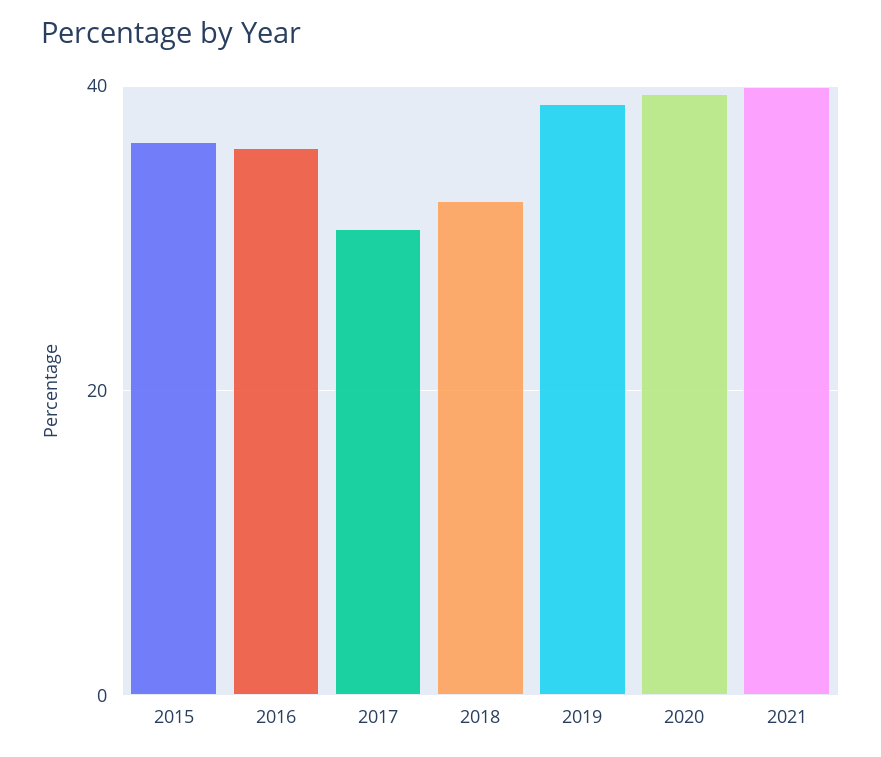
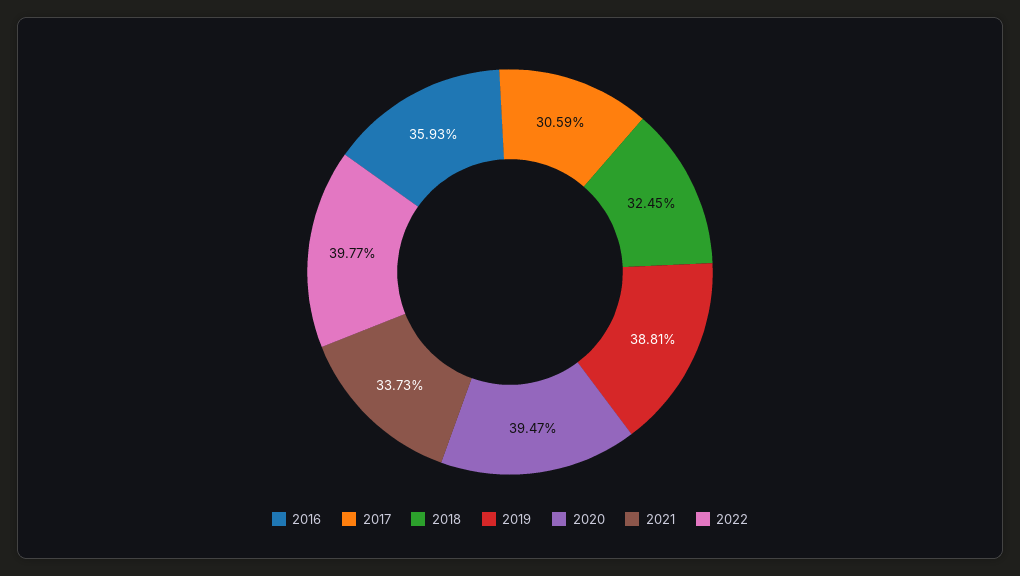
2015: 36 -> none
2021: 40 -> 33.73
2022: none -> 39.77

